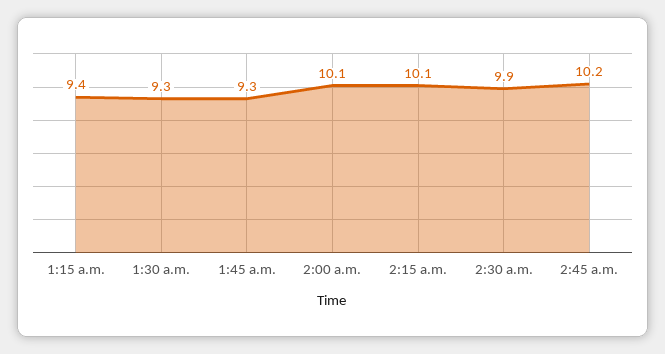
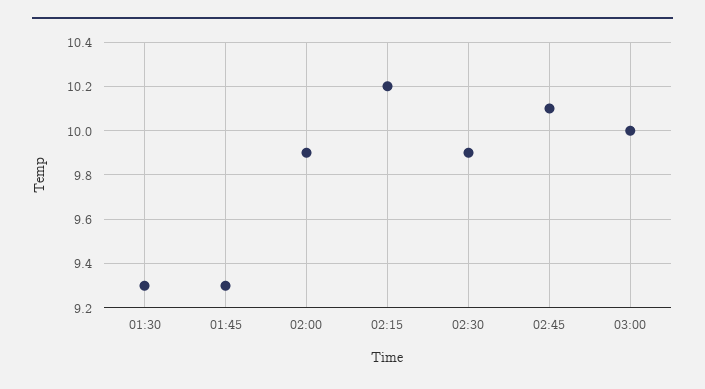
1:15 a.m.: 9.4 -> none
2:00 a.m.: 10.1 -> 9.9
2:15 a.m.: 10.1 -> 10.2
2:45 a.m.: 10.2 -> 10.1
03:00: none -> 10

